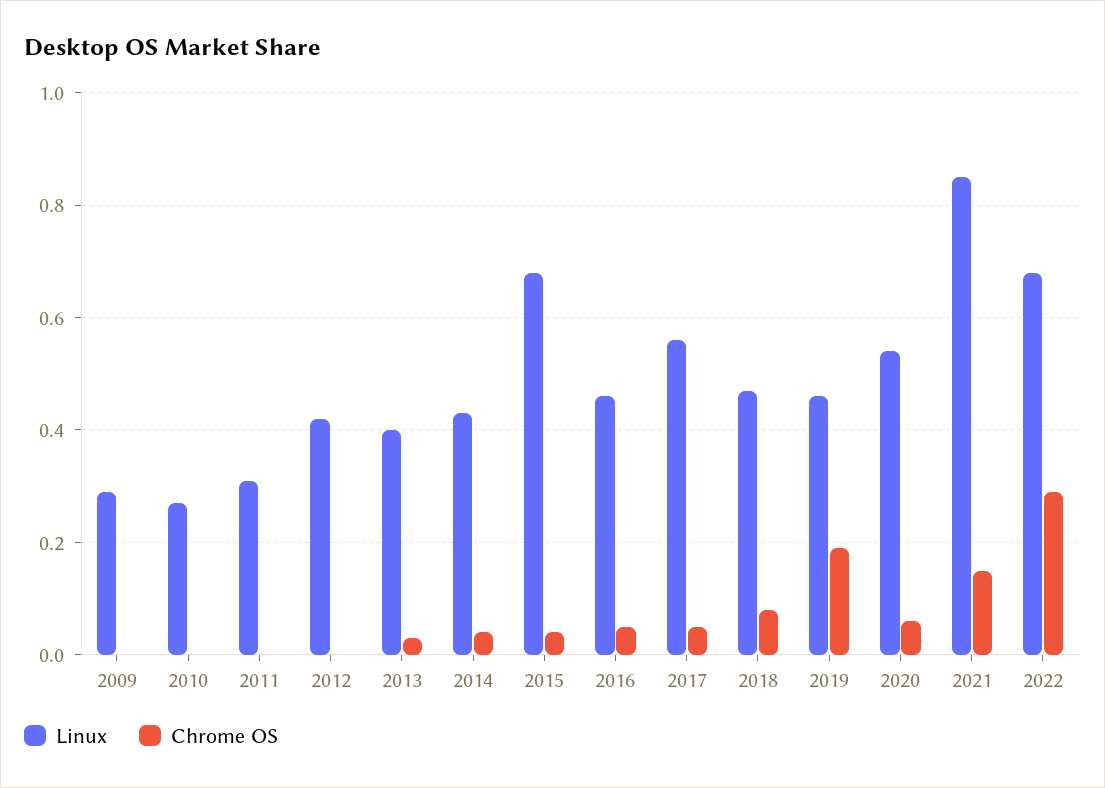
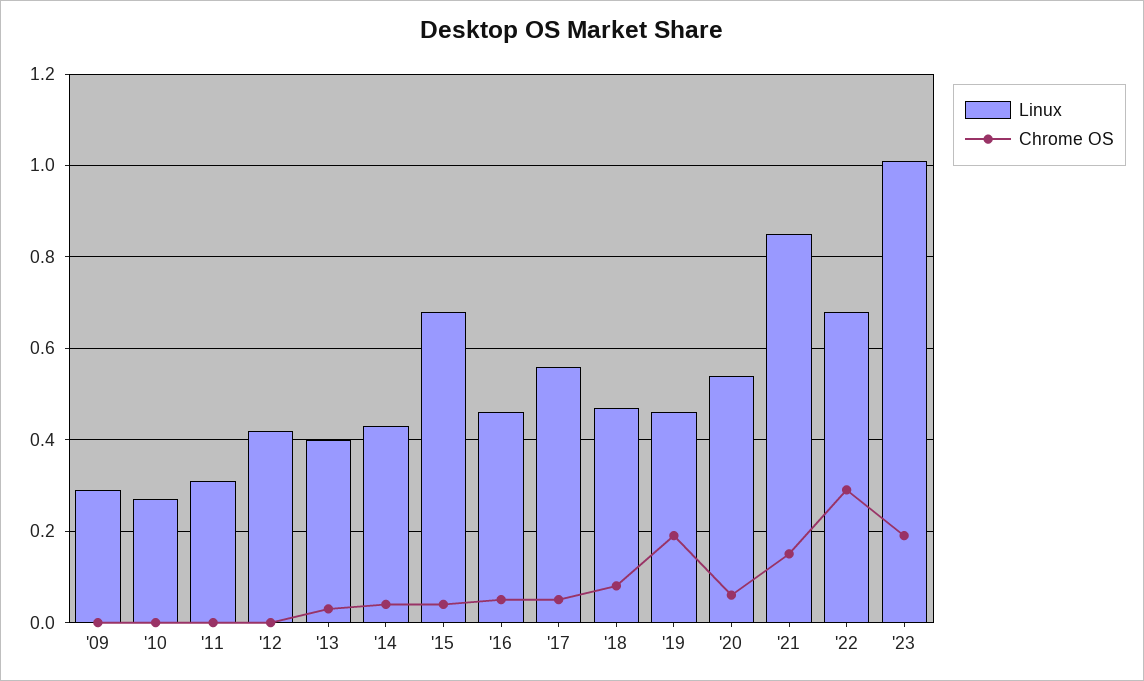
Linux, '23: none -> 1
Chrome OS, '23: none -> 0.2

